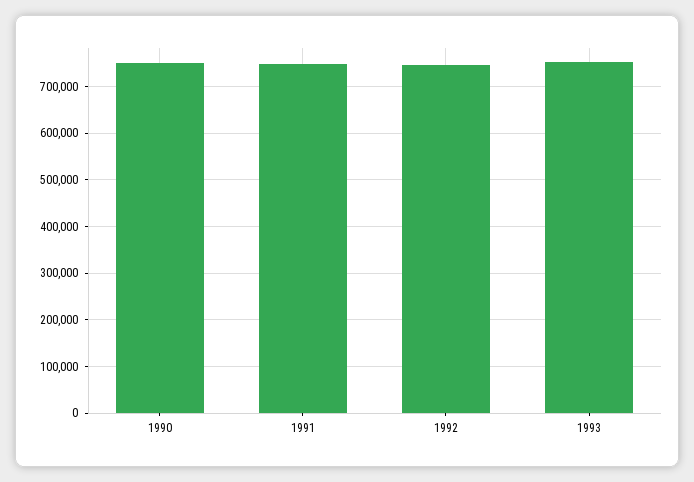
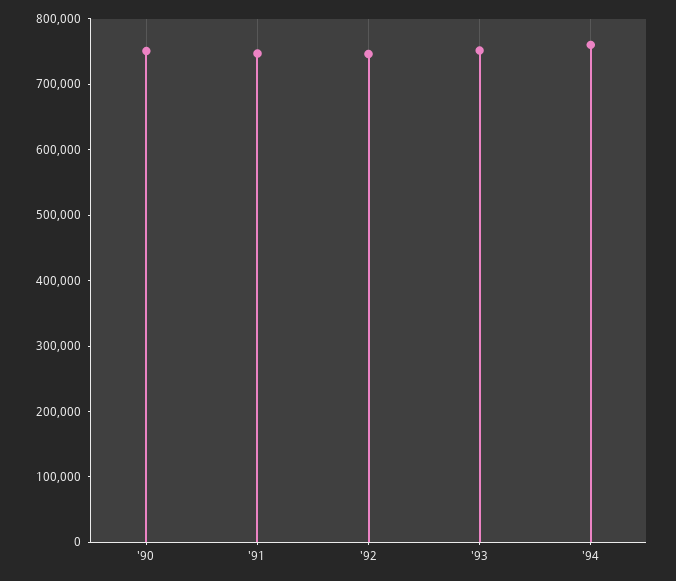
'94: none -> 760000

